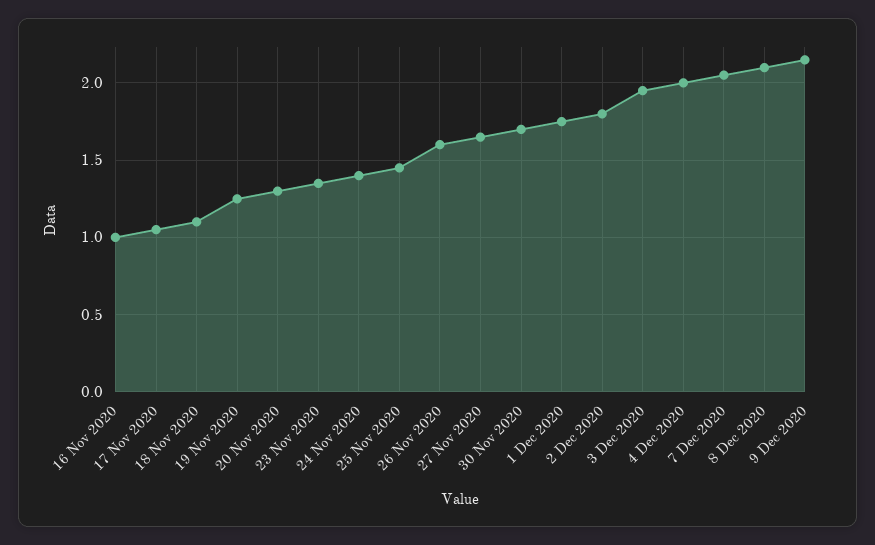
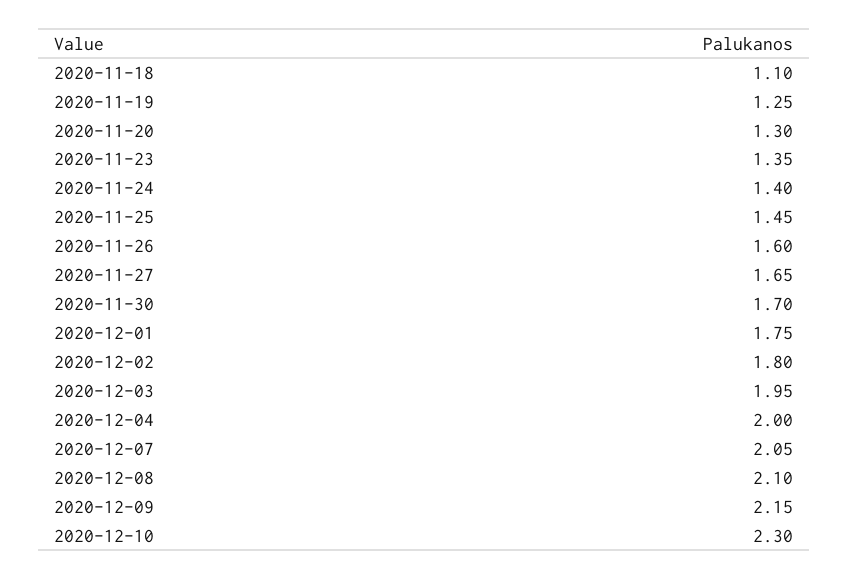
16 Nov 2020: 1 -> none
17 Nov 2020: 1.05 -> none
2020-12-10: none -> 2.3

